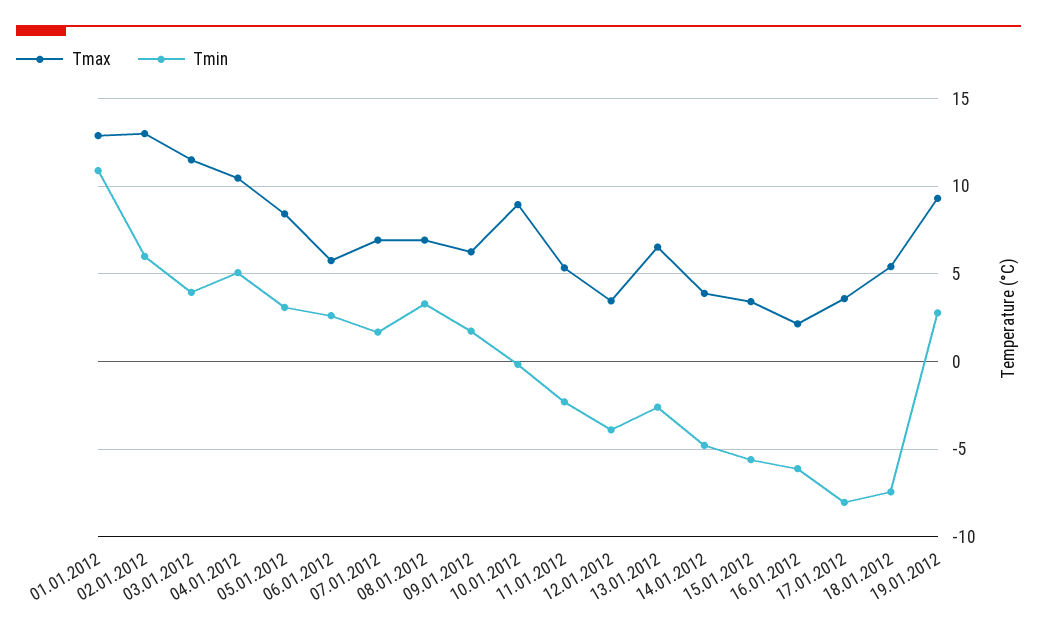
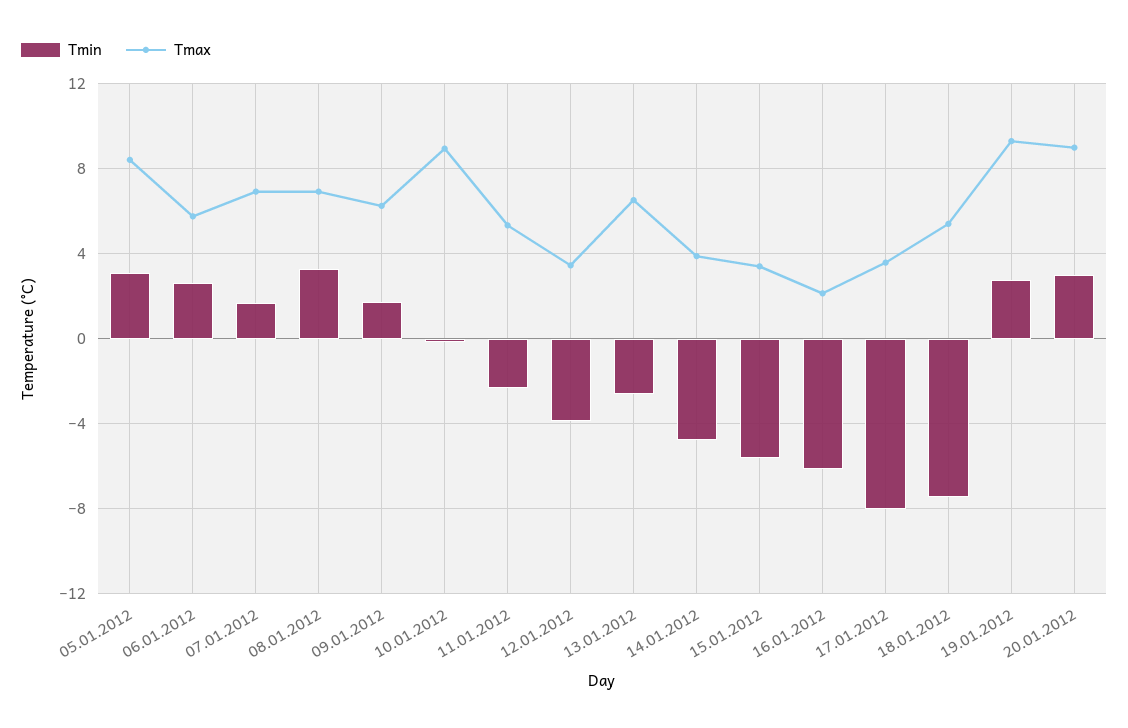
Tmax, 01.01.2012: 13 -> none
Tmin, 01.01.2012: 11 -> none
Tmax, 02.01.2012: 13 -> none
Tmin, 02.01.2012: 6 -> none
Tmax, 03.01.2012: 11.5 -> none
Tmin, 03.01.2012: 4 -> none
Tmax, 04.01.2012: 10.5 -> none
Tmin, 04.01.2012: 5 -> none
Tmin, 20.01.2012: none -> 3
Tmax, 20.01.2012: none -> 9

